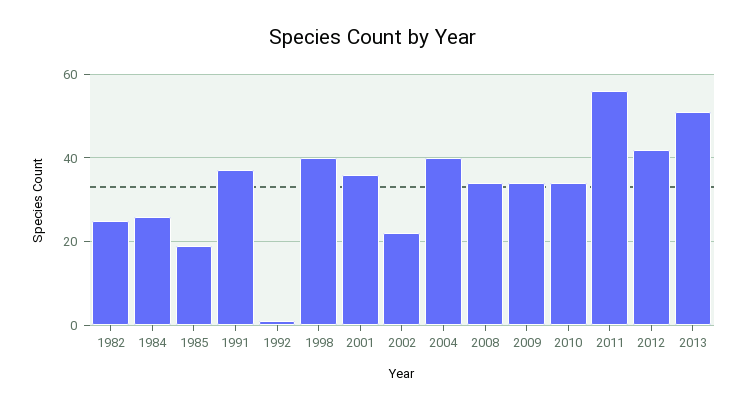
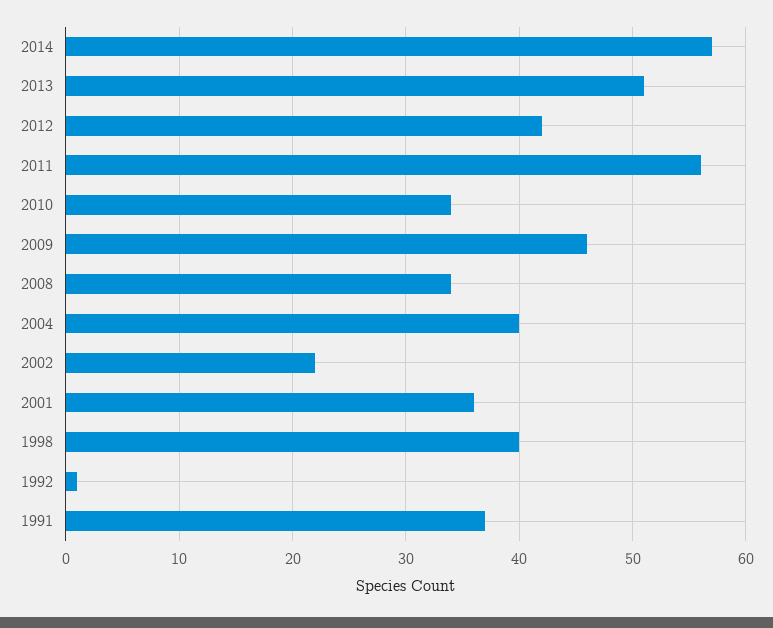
1982: 25 -> none
1984: 25 -> none
1985: 20 -> none
2009: 35 -> 46
2014: none -> 57

